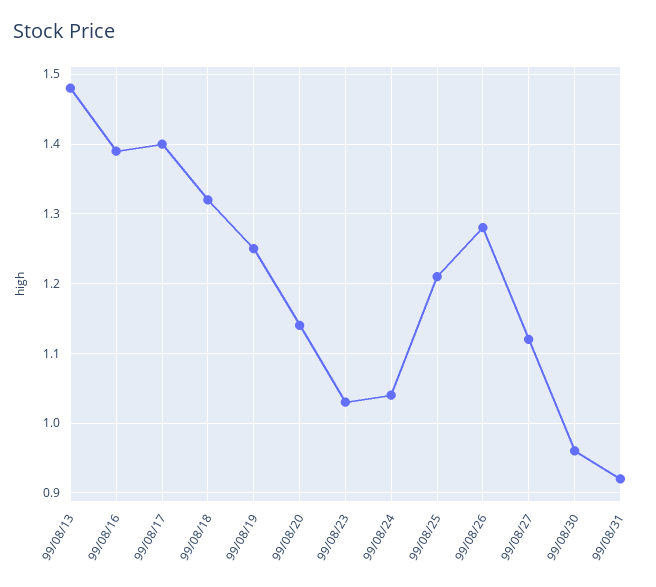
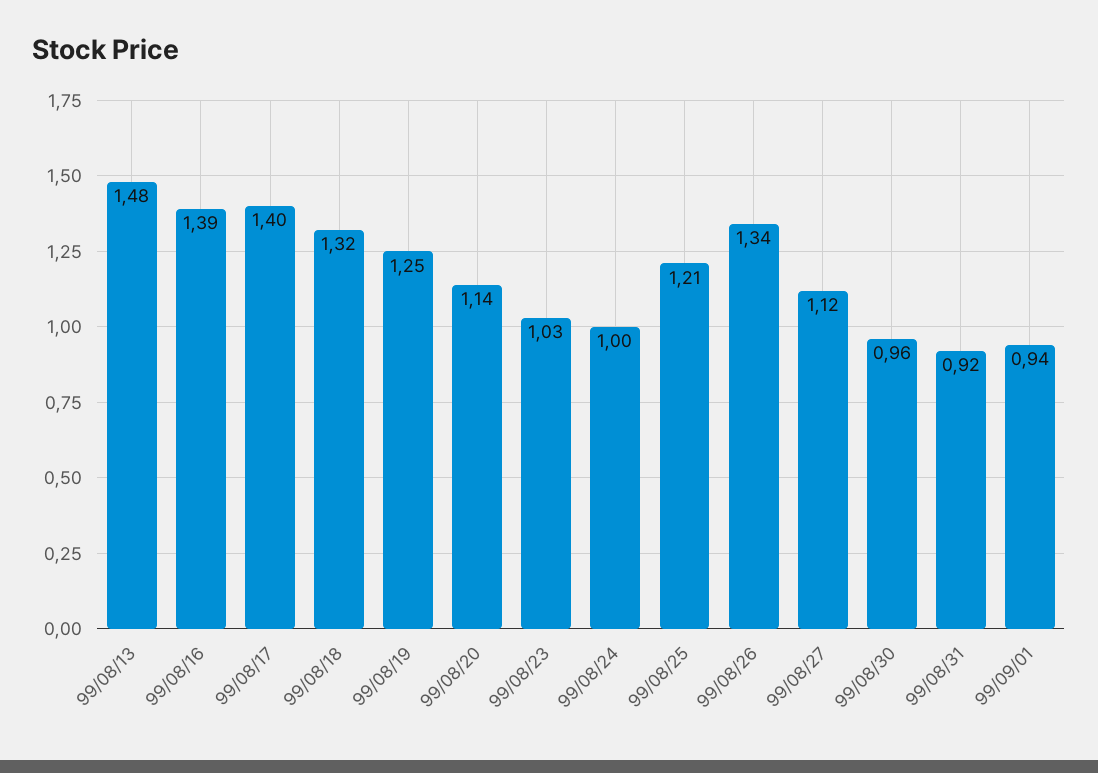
99/08/24: 1.04 -> 1
99/08/26: 1.28 -> 1.34
99/09/01: none -> 0.94

